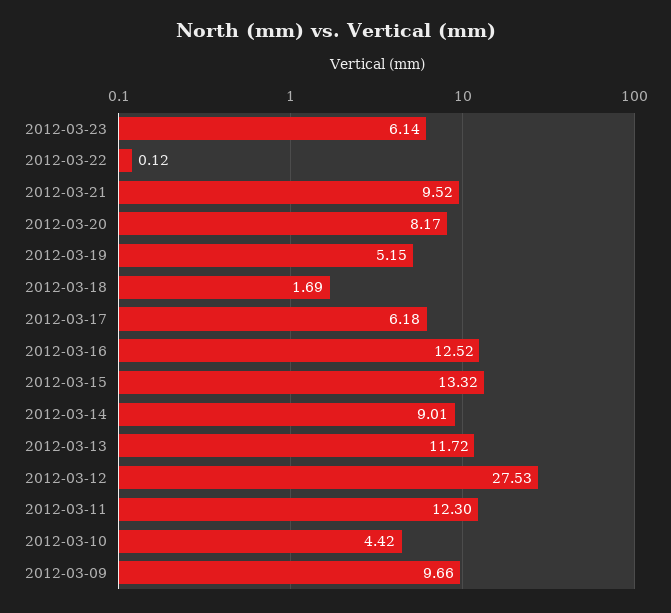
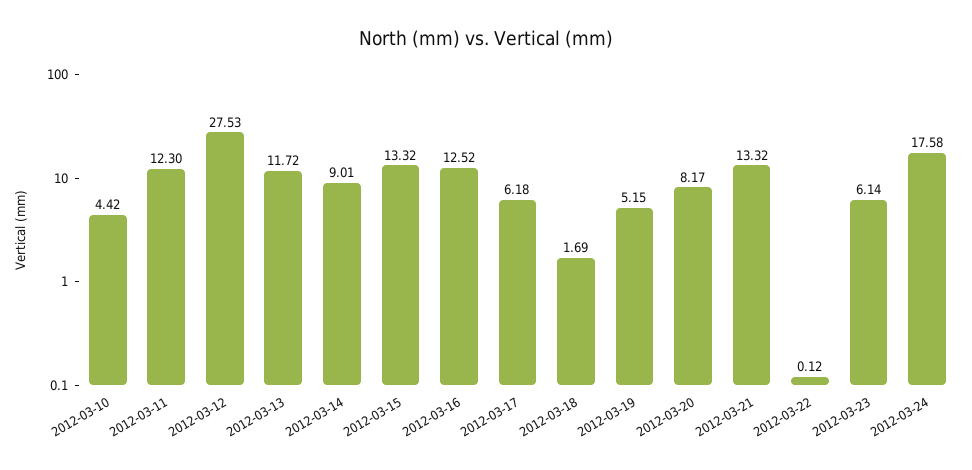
2012-03-21: 9.52 -> 13.32
2012-03-09: 9.66 -> none
2012-03-24: none -> 17.58

